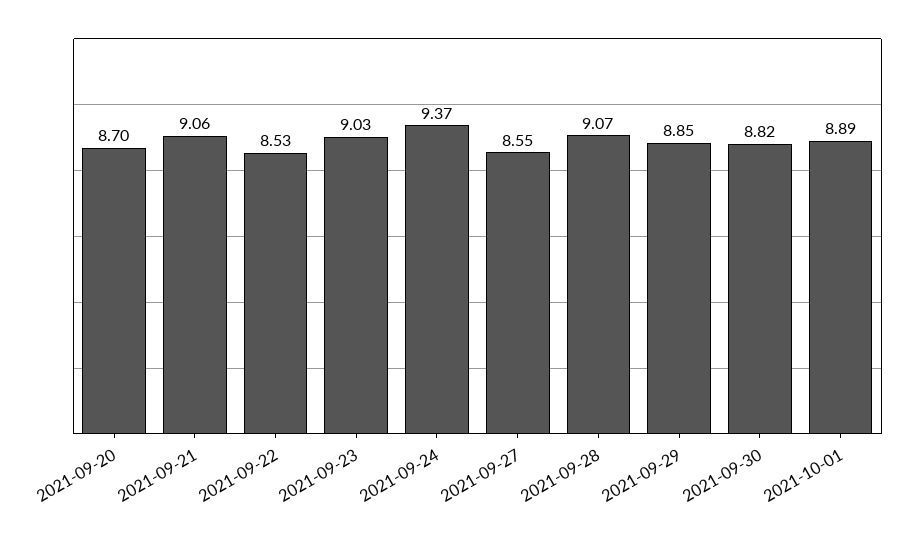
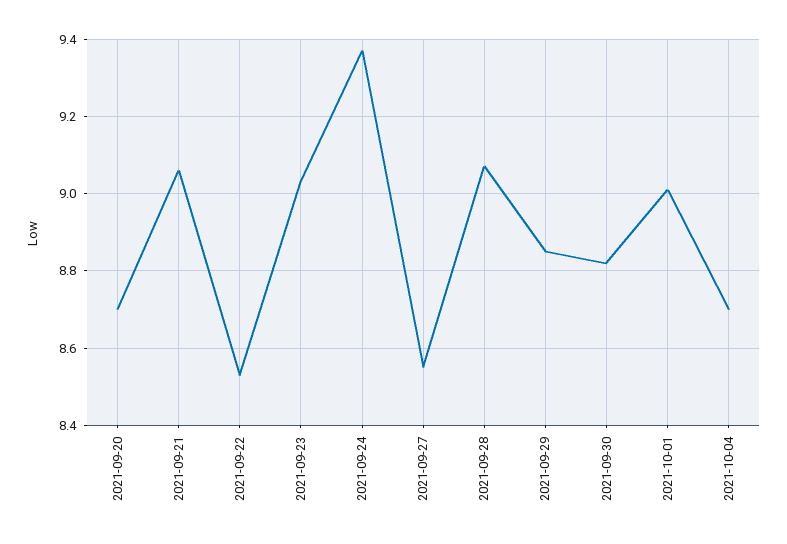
2021-10-01: 8.89 -> 9
2021-10-04: none -> 8.7

